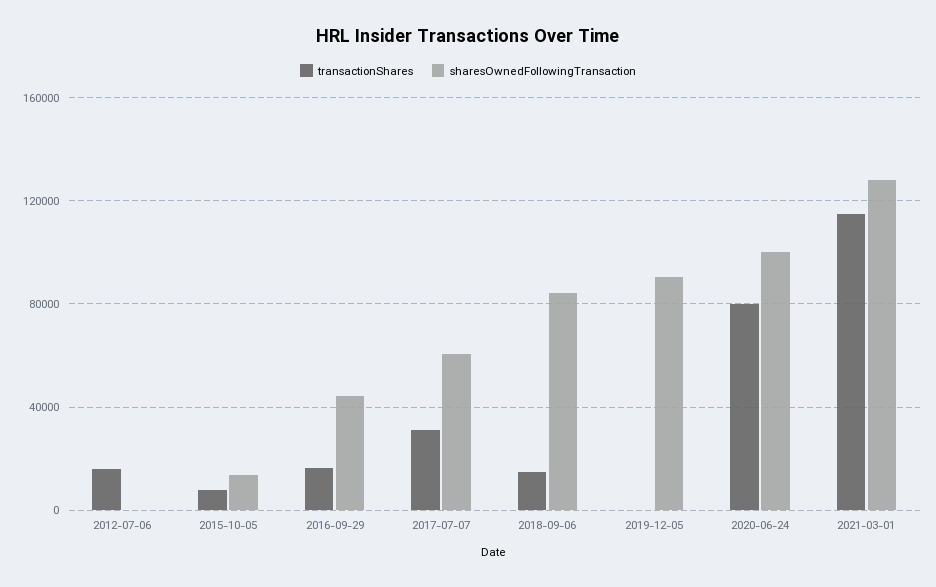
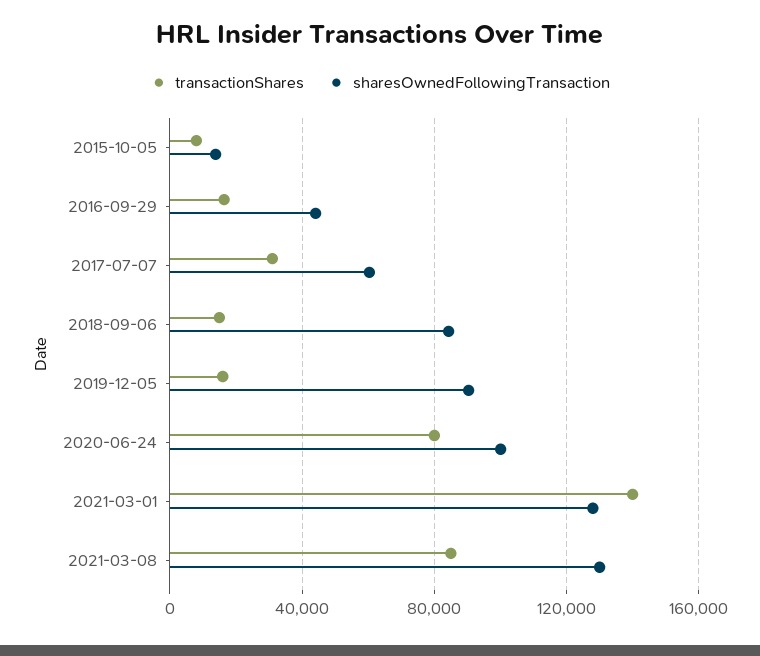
transactionShares, 2012-07-06: 15000 -> none
sharesOwnedFollowingTransaction, 2012-07-06: 0 -> none
transactionShares, 2019-12-05: 0 -> 15000
transactionShares, 2021-03-01: 115000 -> 140000
transactionShares, 2021-03-08: none -> 85000
sharesOwnedFollowingTransaction, 2021-03-08: none -> 130000

